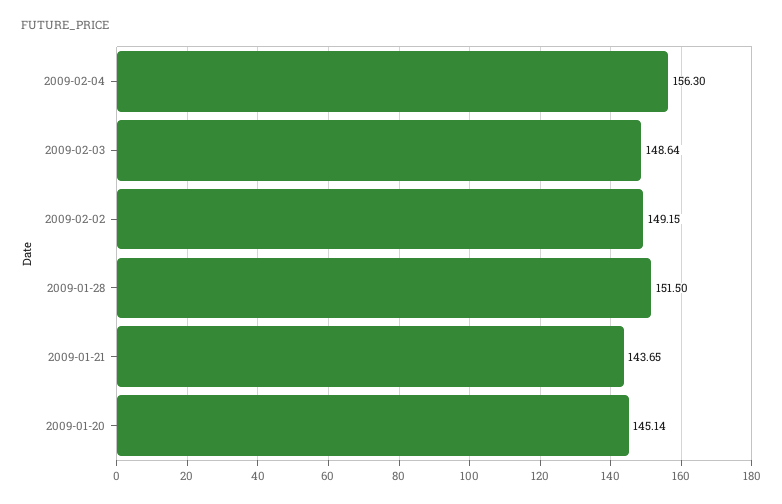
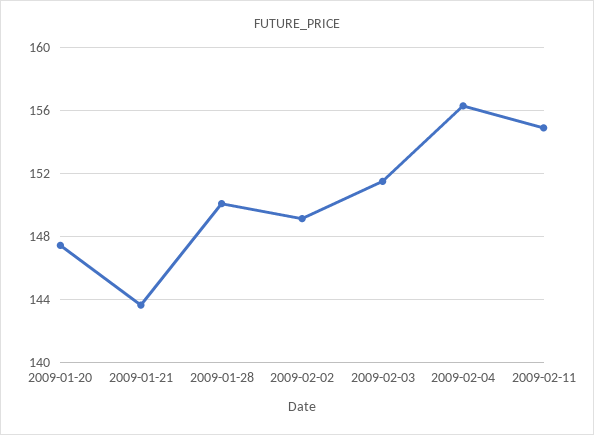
2009-02-03: 148.64 -> 151.5
2009-01-28: 151.5 -> 150
2009-01-20: 145.14 -> 147.5
2009-02-11: none -> 155

